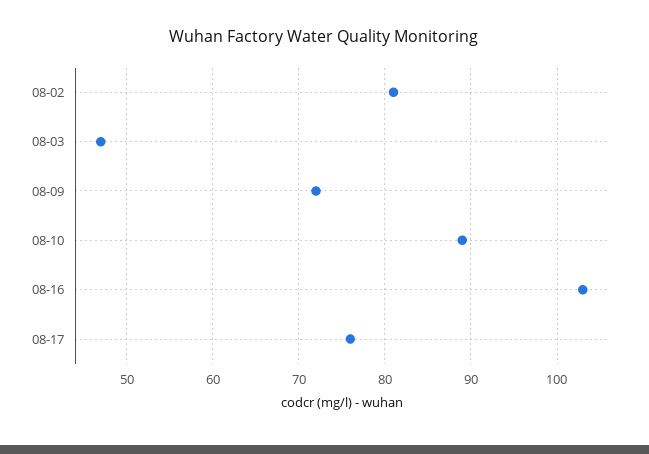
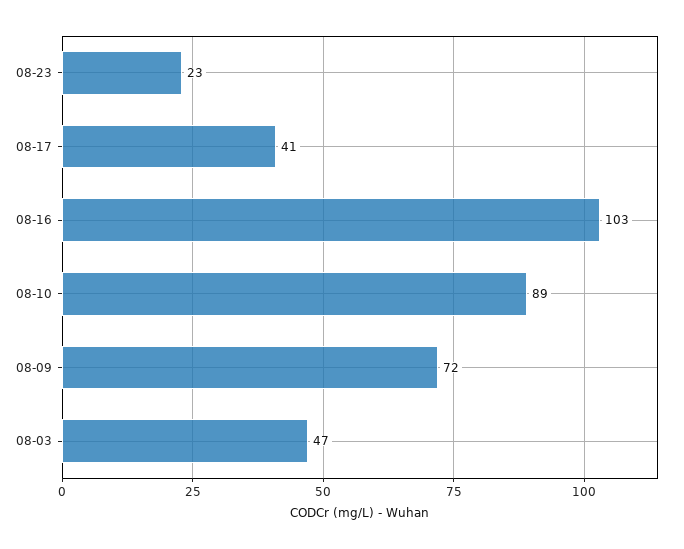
08-02: 81 -> none
08-17: 76 -> 41
08-23: none -> 23

